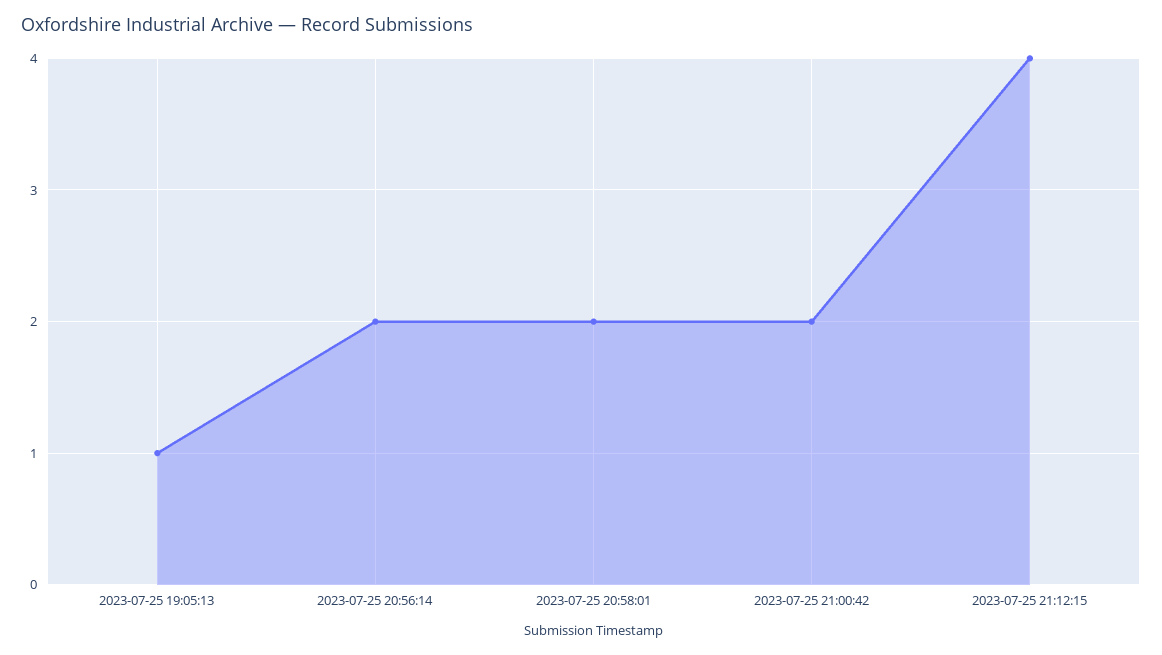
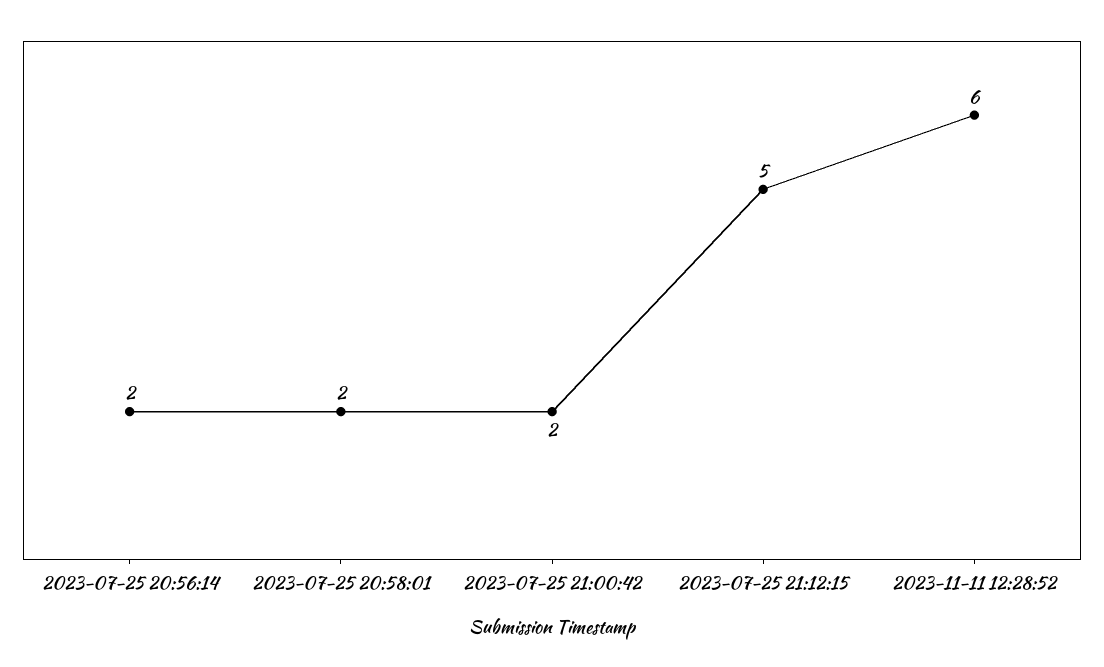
2023-07-25 19:05:13: 1 -> none
2023-07-25 21:12:15: 4 -> 5
2023-11-11 12:28:52: none -> 6

